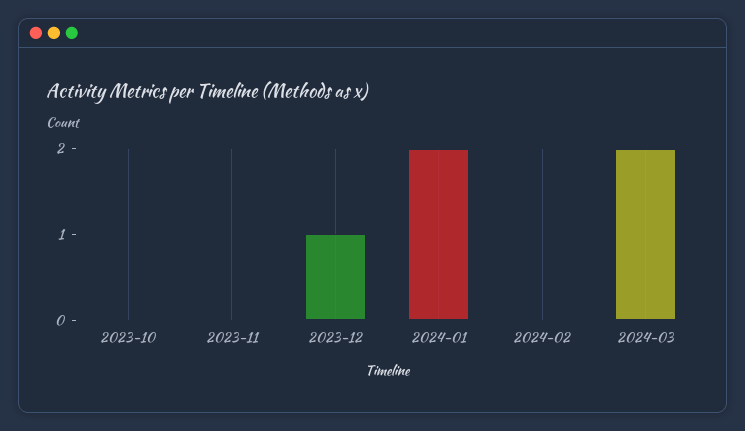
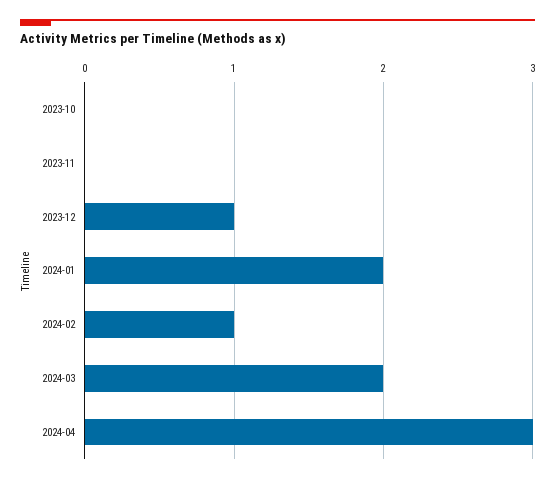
2024-02: 0 -> 1
2024-04: none -> 3

